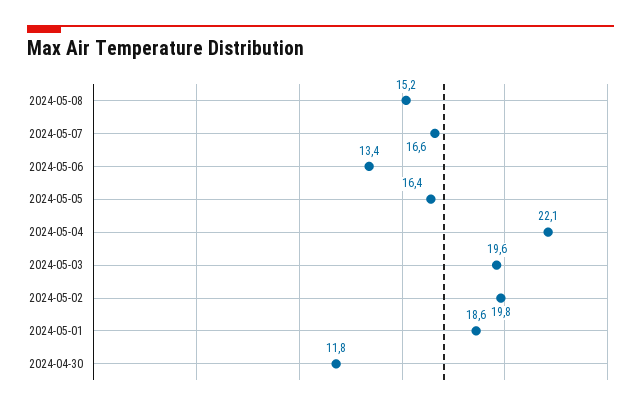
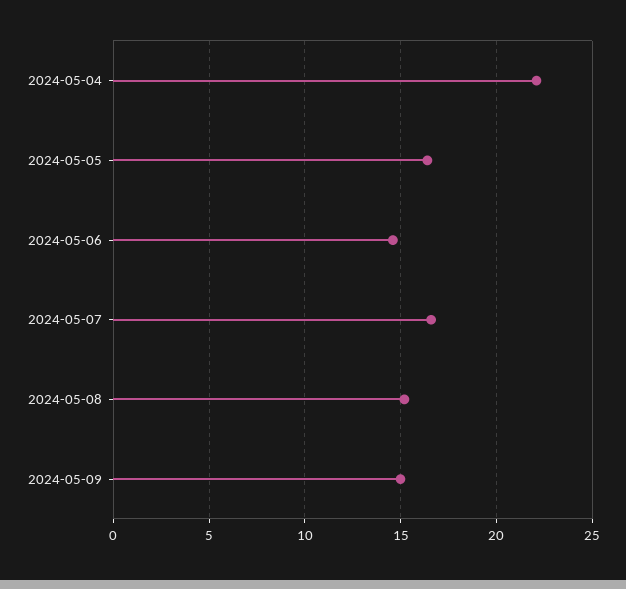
2024-05-06: 13.4 -> 14.5
2024-05-03: 19.6 -> none
2024-05-02: 19.8 -> none
2024-05-01: 18.6 -> none
2024-04-30: 11.8 -> none
2024-05-09: none -> 15

